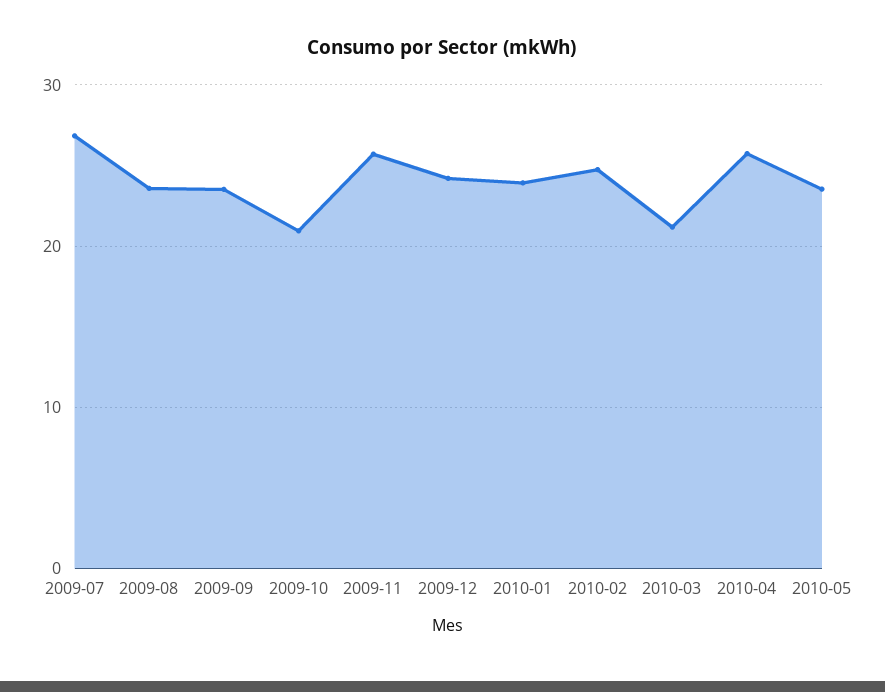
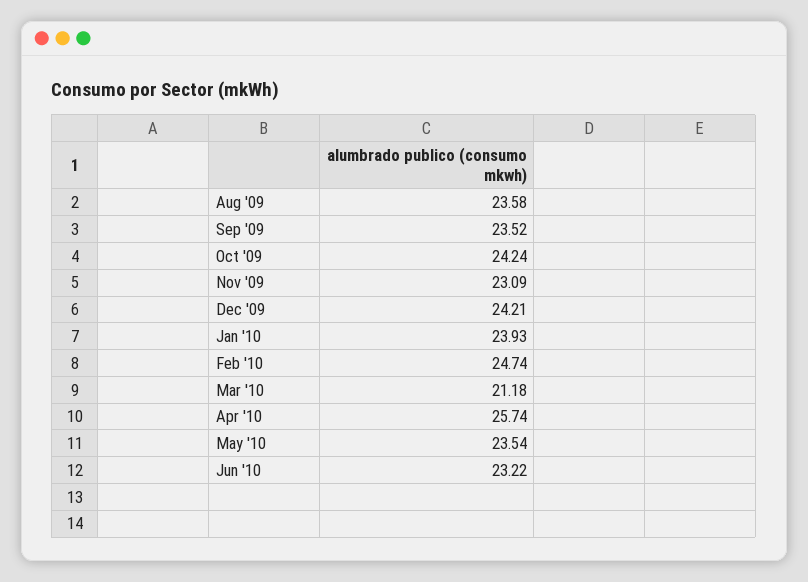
2009-07: 27 -> none
2009-10: 21 -> 24.24
2009-11: 26 -> 23.09
Jun '10: none -> 23.22

